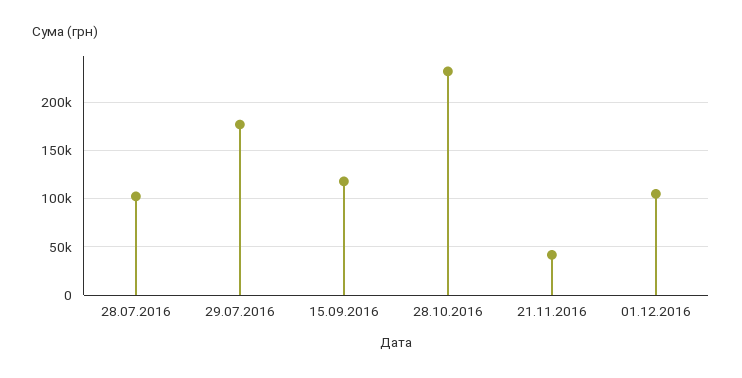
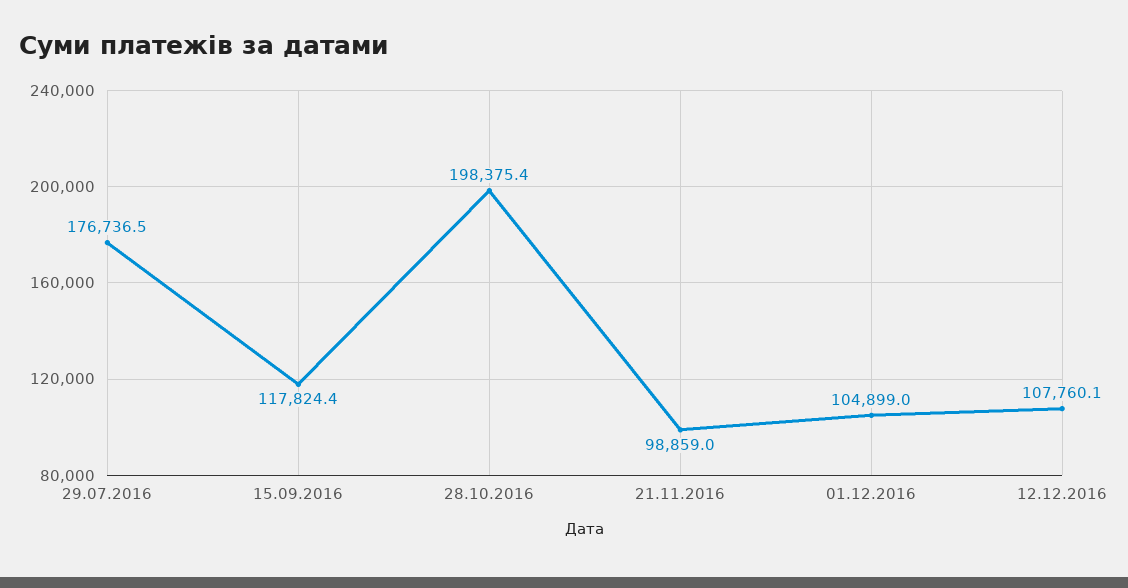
28.07.2016: 100000 -> none
28.10.2016: 230000 -> 198375.4
21.11.2016: 40000 -> 98859
12.12.2016: none -> 107760.1

